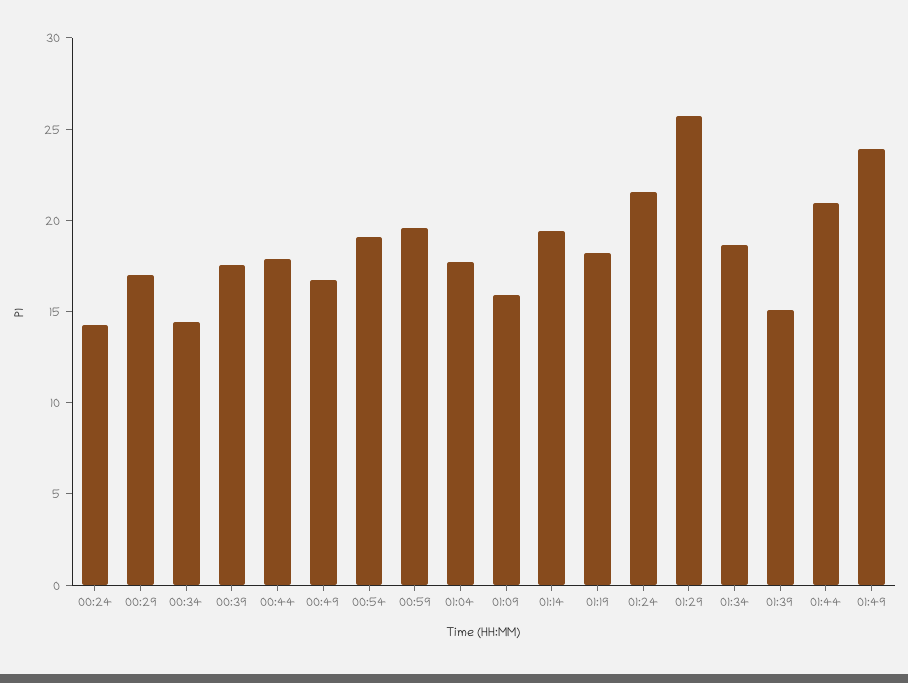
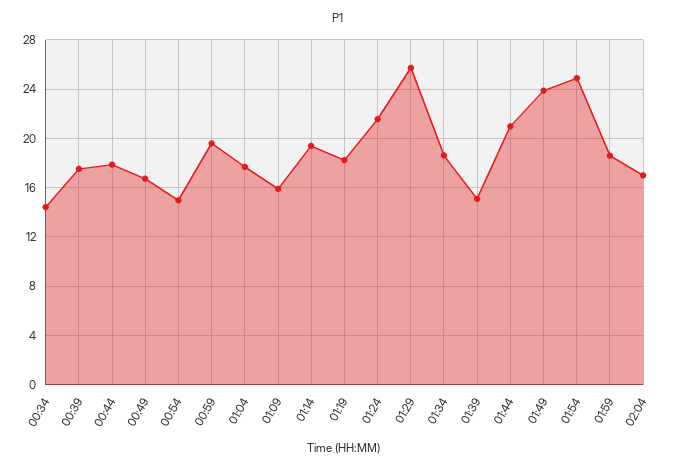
00:24: 14 -> none
00:29: 17 -> none
00:54: 19 -> 15
01:54: none -> 25
01:59: none -> 18.5
02:04: none -> 17

